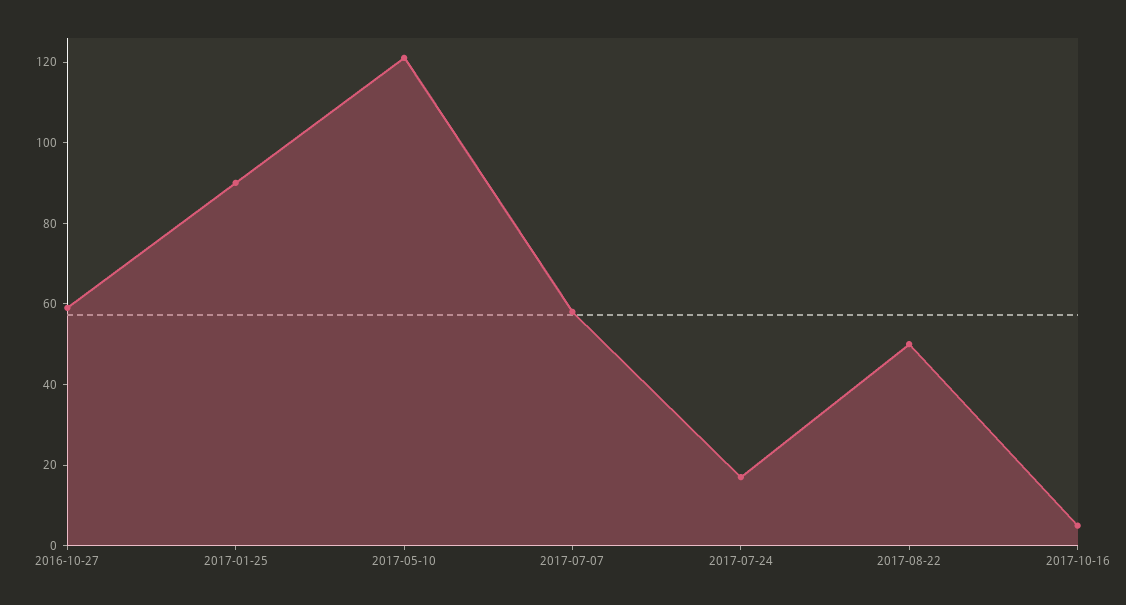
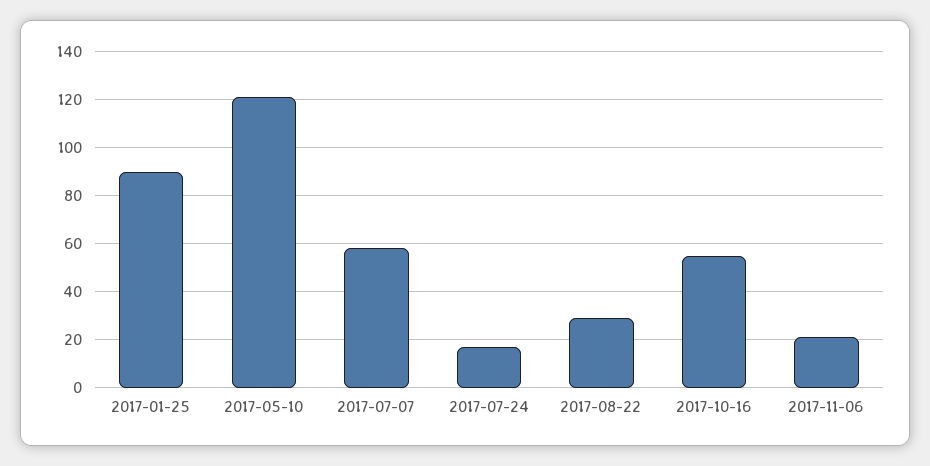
2016-10-27: 60 -> none
2017-08-22: 50 -> 30
2017-10-16: 5 -> 55
2017-11-06: none -> 20

